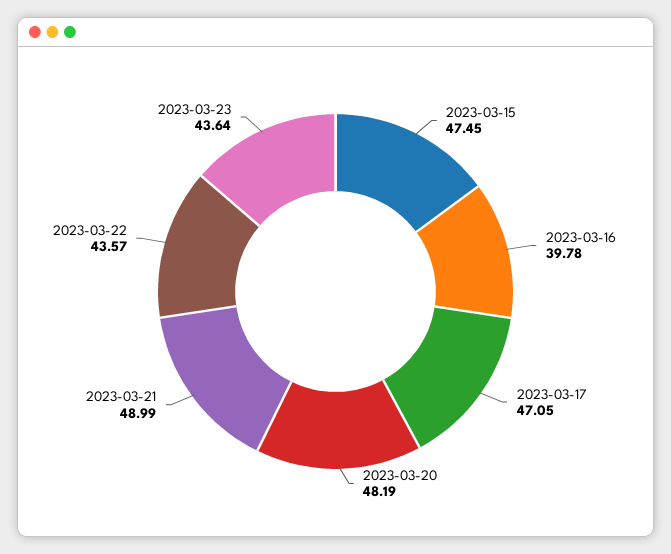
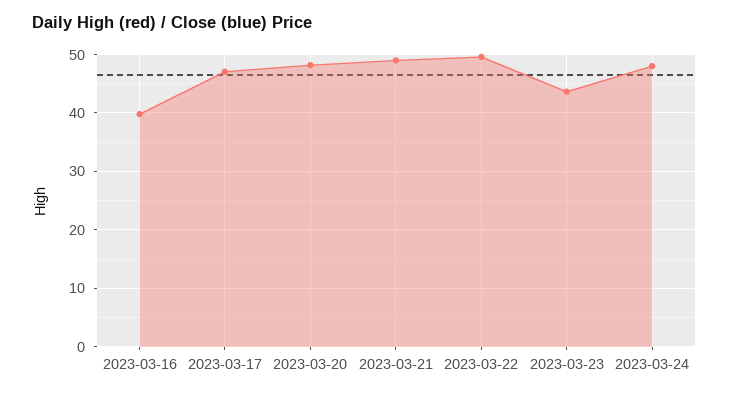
2023-03-15: 47.45 -> none
2023-03-22: 43.57 -> 50
2023-03-24: none -> 48

